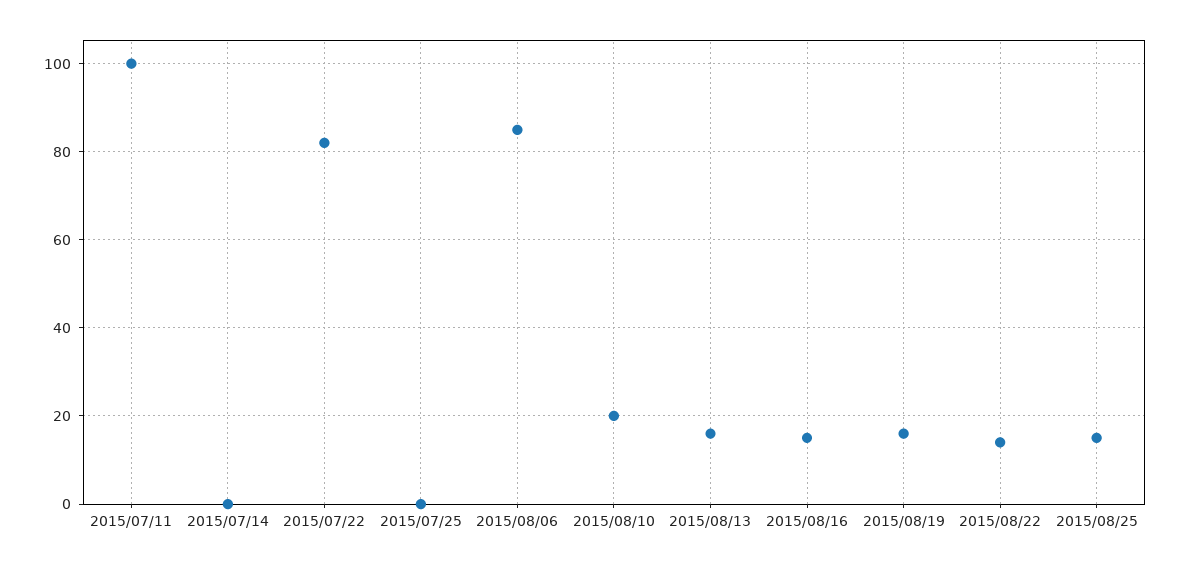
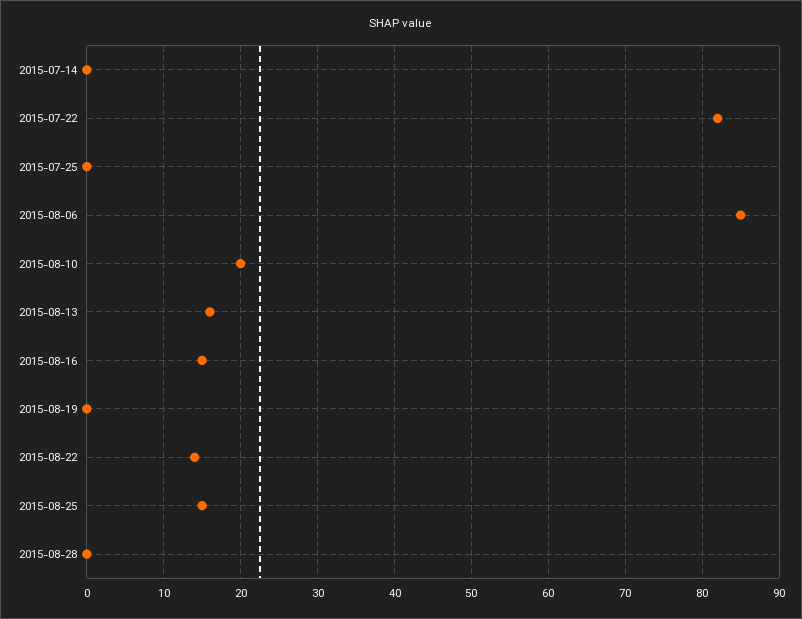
2015/07/11: 100 -> none
2015/08/19: 15 -> 0
2015-08-28: none -> 0

